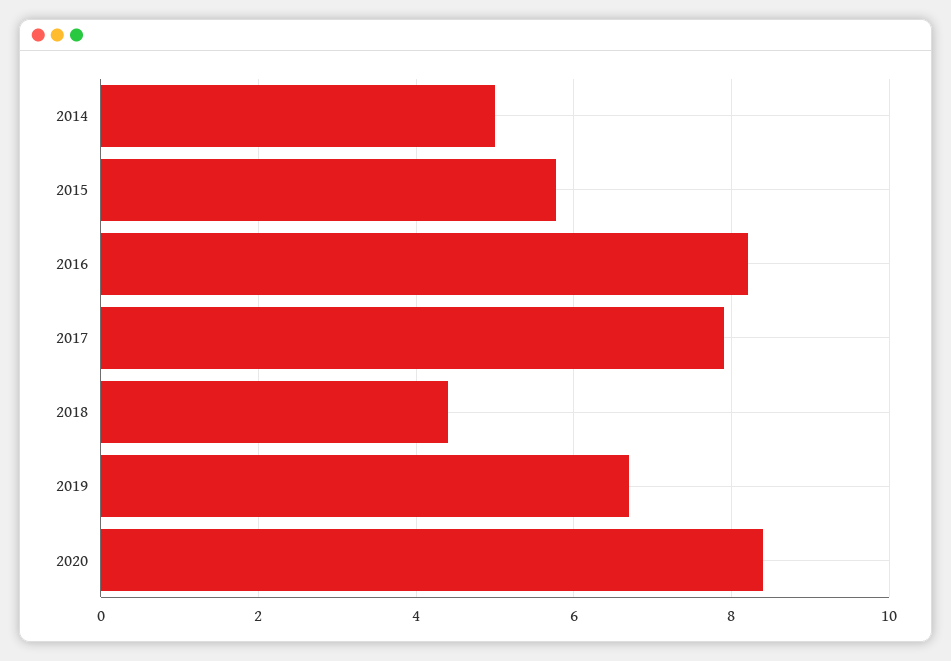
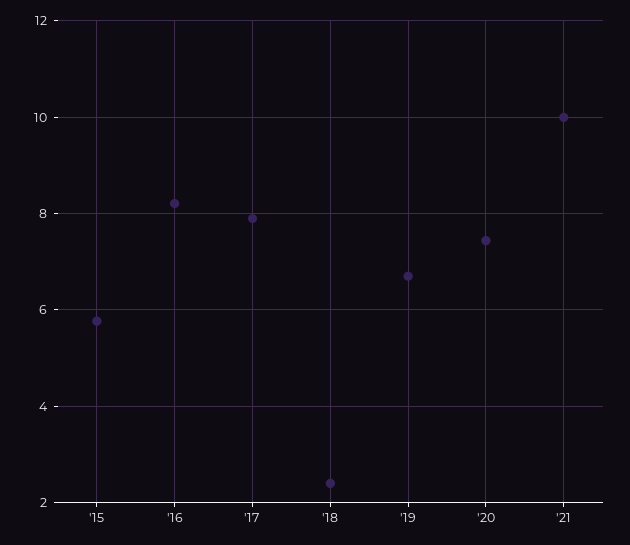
2014: 5 -> none
2018: 4.4 -> 2.4
2020: 8.4 -> 7.4
'21: none -> 10

